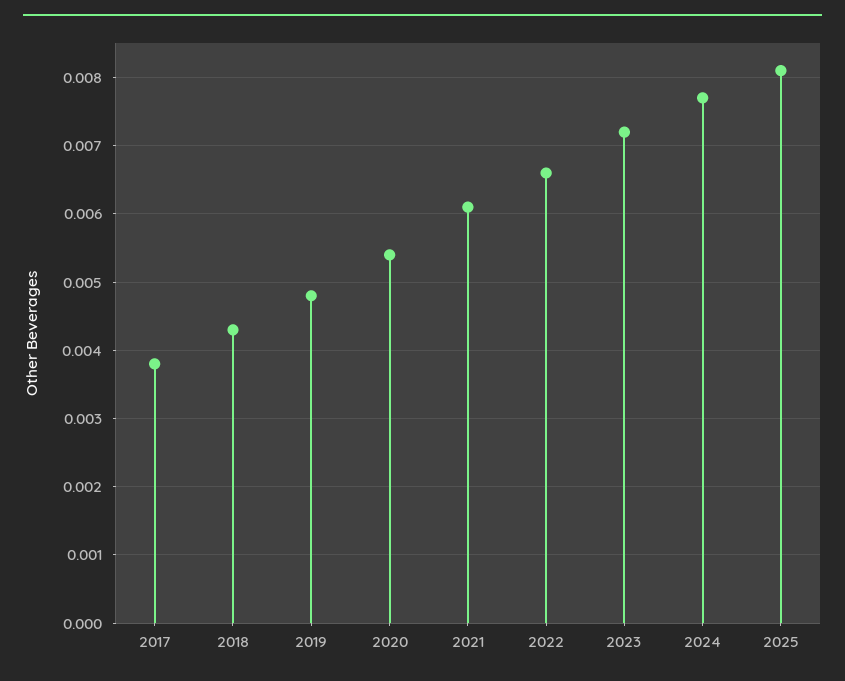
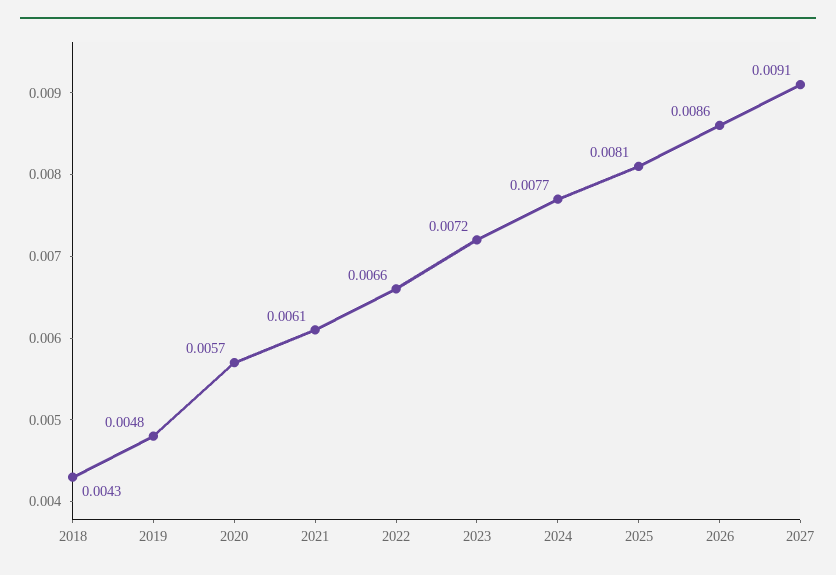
2017: 0.0038 -> none
2020: 0.0054 -> 0.0057
2026: none -> 0.0086
2027: none -> 0.0091

